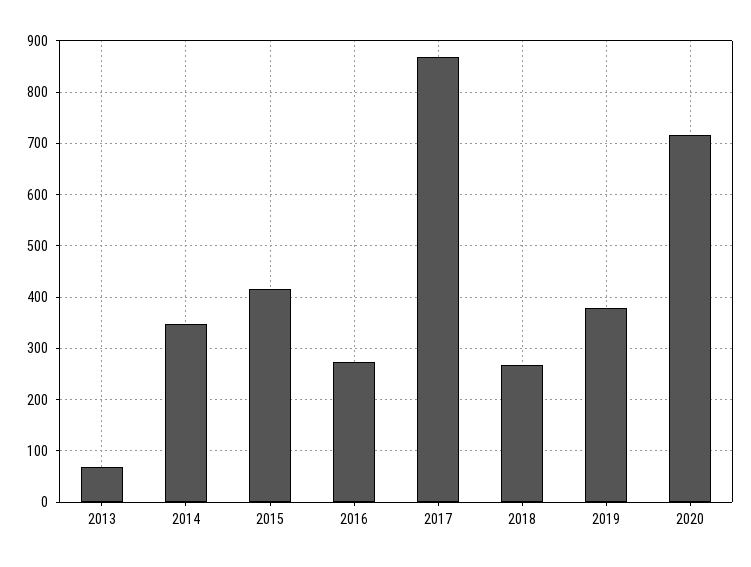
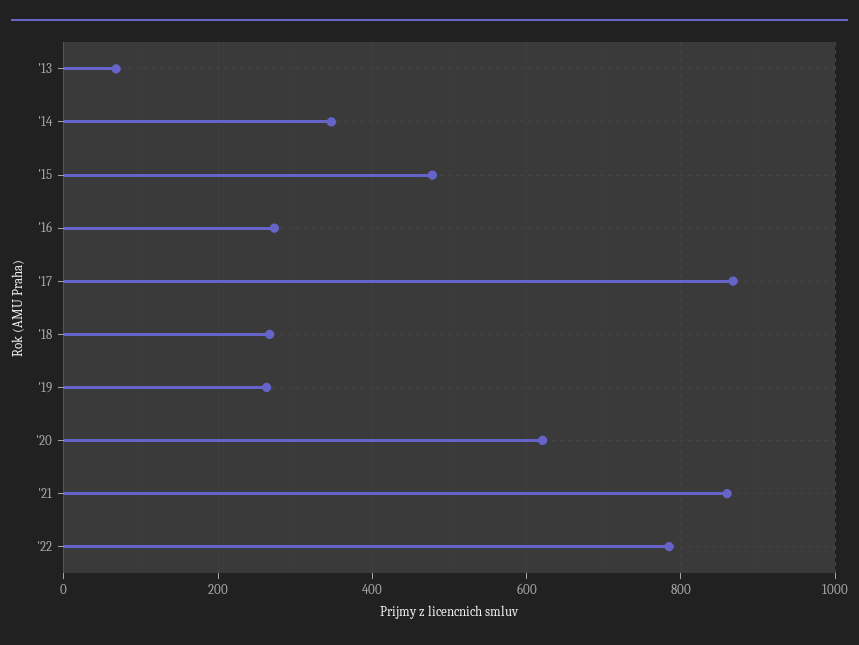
2015: 420 -> 480
2019: 380 -> 260
2020: 720 -> 620
'21: none -> 860
'22: none -> 780

